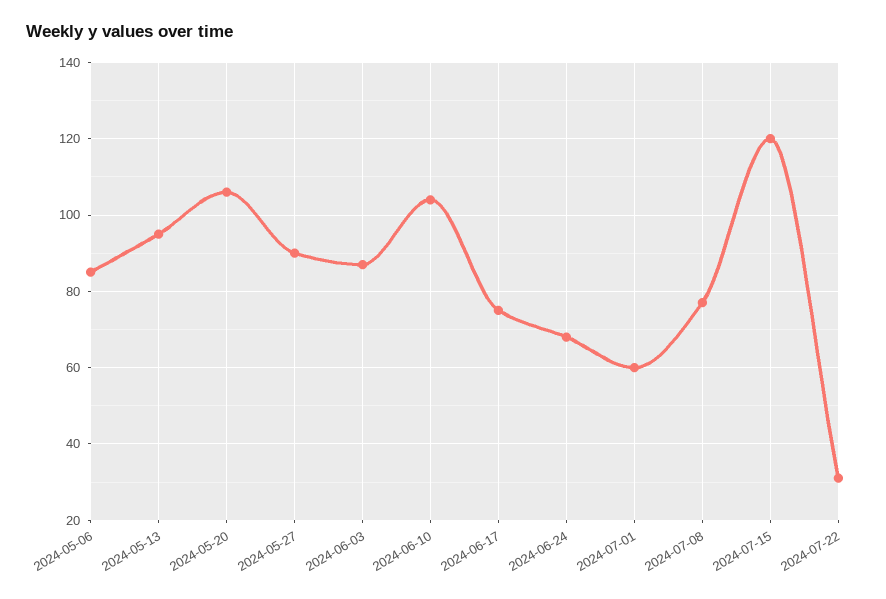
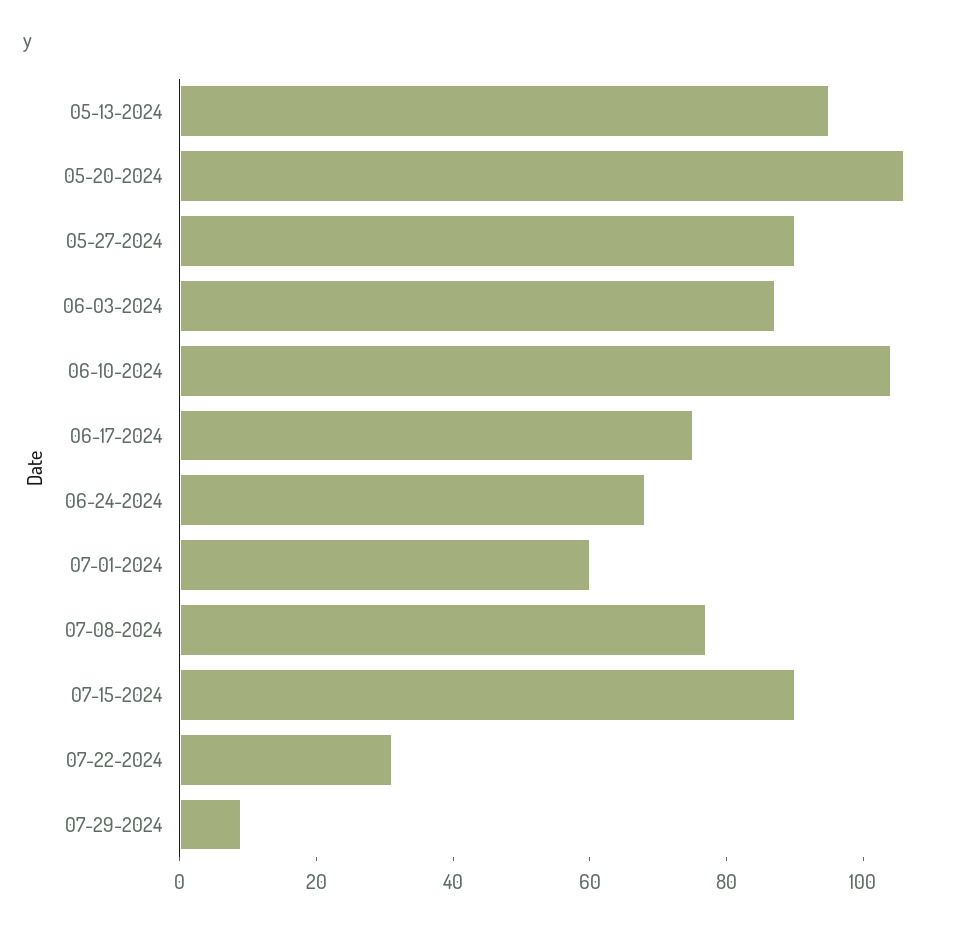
2024-05-06: 85 -> none
2024-07-15: 120 -> 90
07-29-2024: none -> 10

